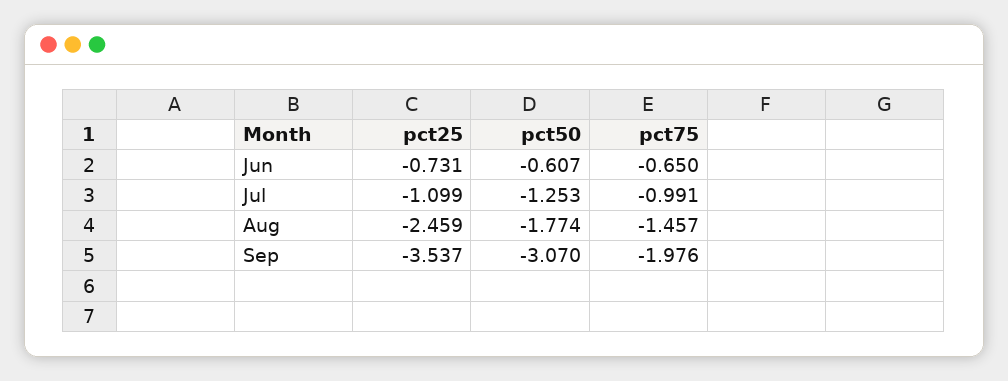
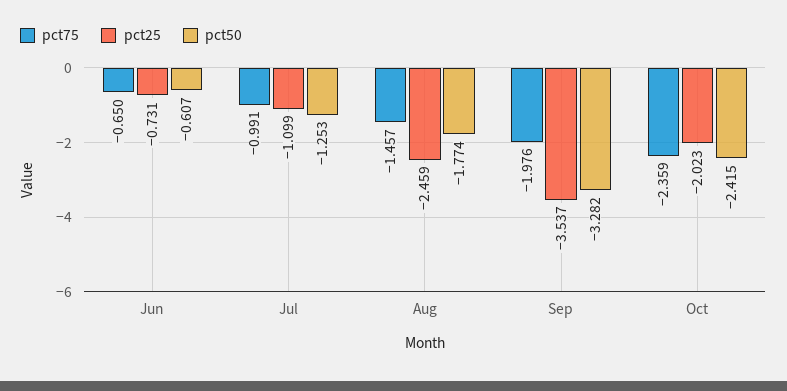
pct50, Sep: -3.07 -> -3.282
pct75, Oct: none -> -2.359
pct25, Oct: none -> -2.023
pct50, Oct: none -> -2.415

